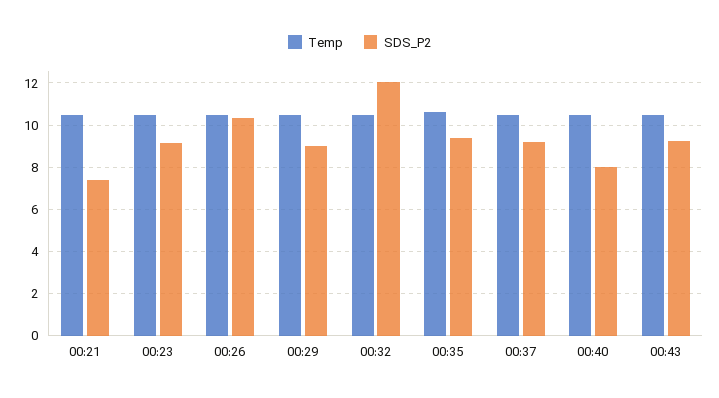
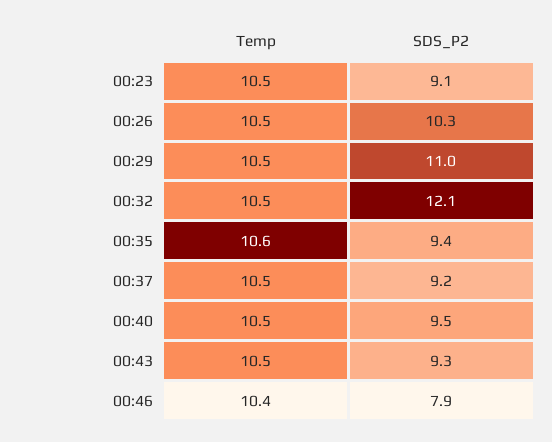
Temp, 00:21: 10.5 -> none
SDS_P2, 00:21: 7.5 -> none
SDS_P2, 00:29: 9 -> 11
SDS_P2, 00:40: 8 -> 9.5
Temp, 00:46: none -> 10.4
SDS_P2, 00:46: none -> 7.9

